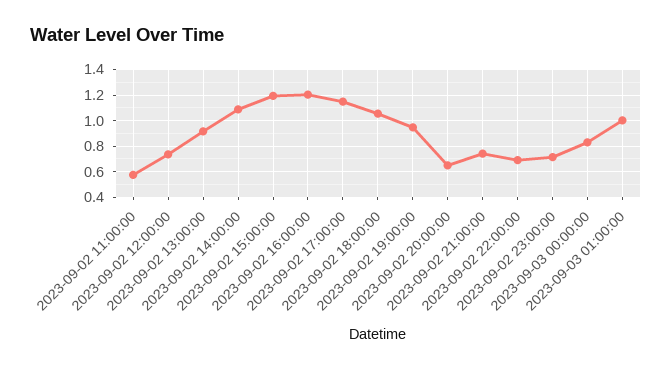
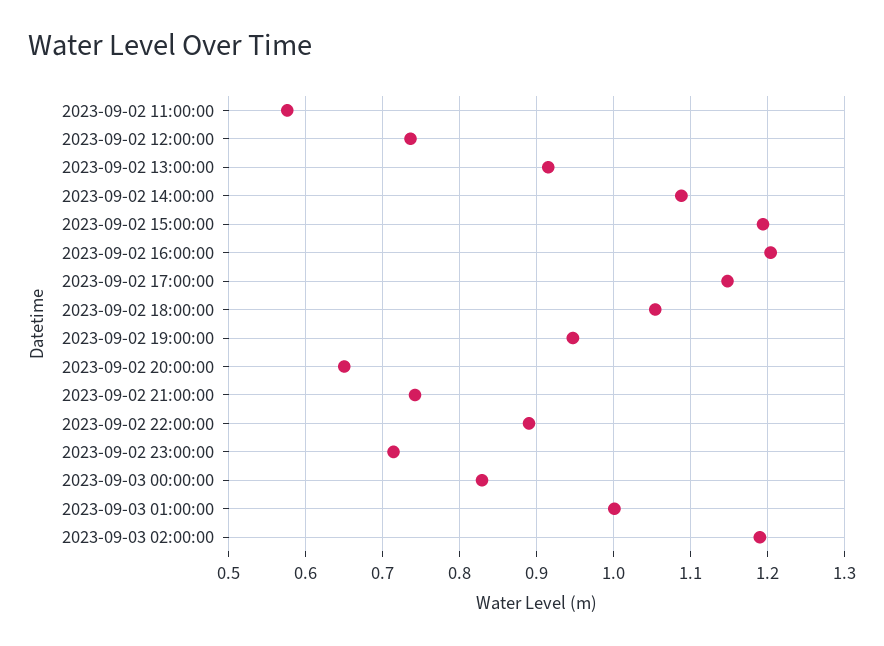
2023-09-02 22:00:00: 0.7 -> 0.89
2023-09-03 02:00:00: none -> 1.19

